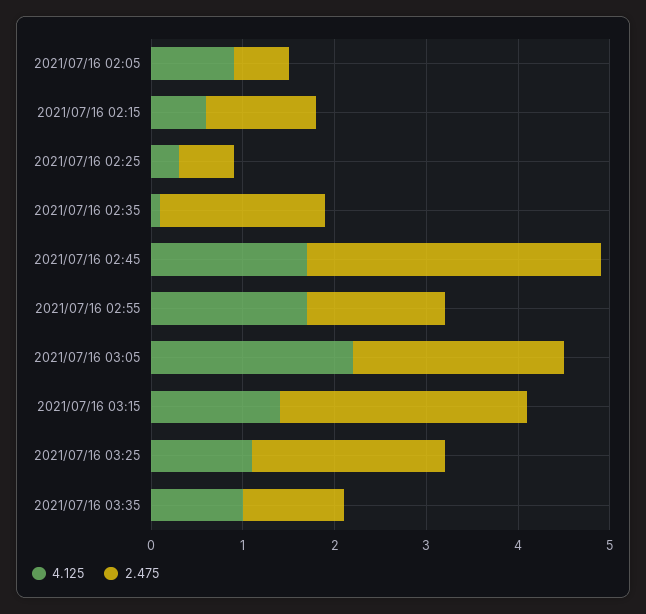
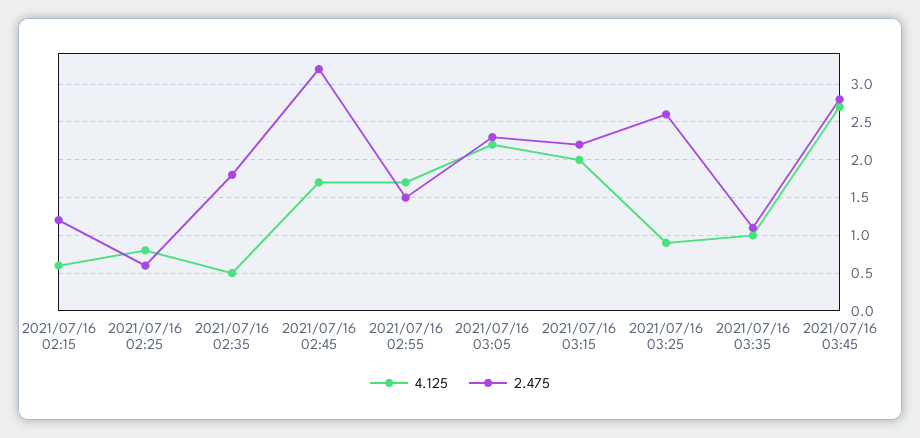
4.125, 2021/07/16 02:05: 0.9 -> none
2.475, 2021/07/16 02:05: 0.6 -> none
4.125, 2021/07/16 02:25: 0.3 -> 0.8
4.125, 2021/07/16 02:35: 0.1 -> 0.5
4.125, 2021/07/16 03:15: 1.4 -> 2
2.475, 2021/07/16 03:15: 2.7 -> 2.2
4.125, 2021/07/16 03:25: 1.1 -> 0.9
2.475, 2021/07/16 03:25: 2.1 -> 2.6
4.125, 2021/07/16 03:45: none -> 2.7
2.475, 2021/07/16 03:45: none -> 2.8

